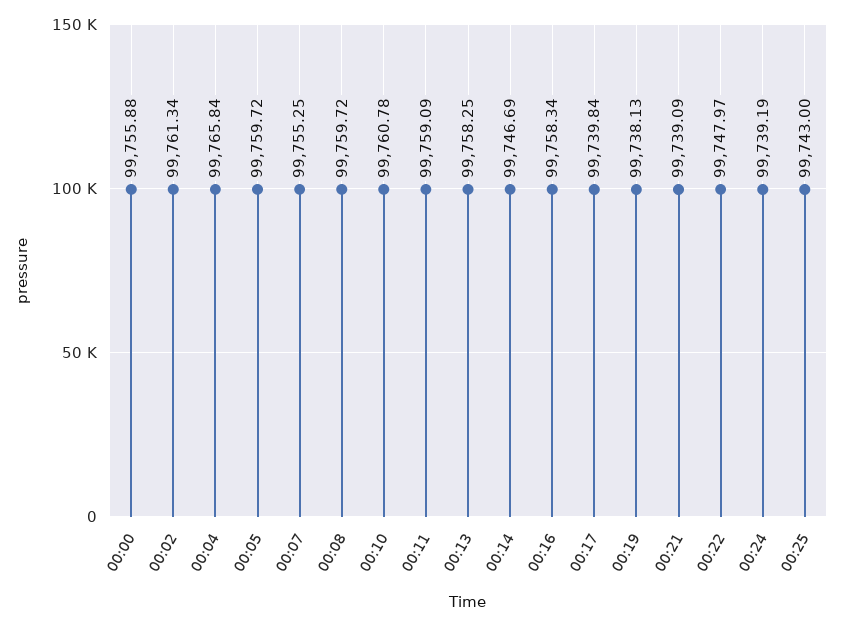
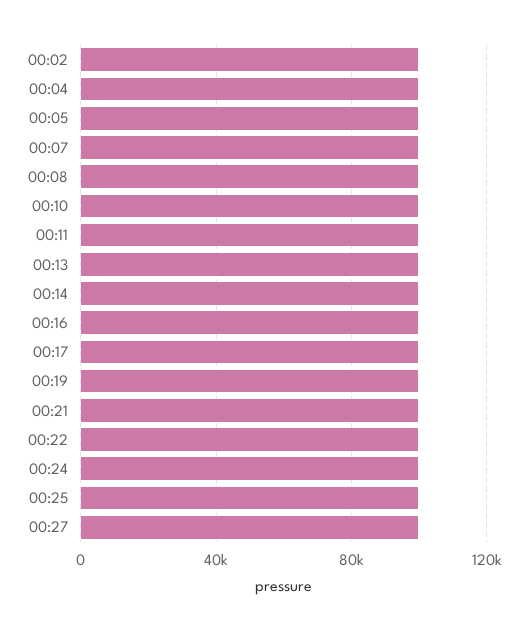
00:00: 99755.88 -> none
00:27: none -> 100000

